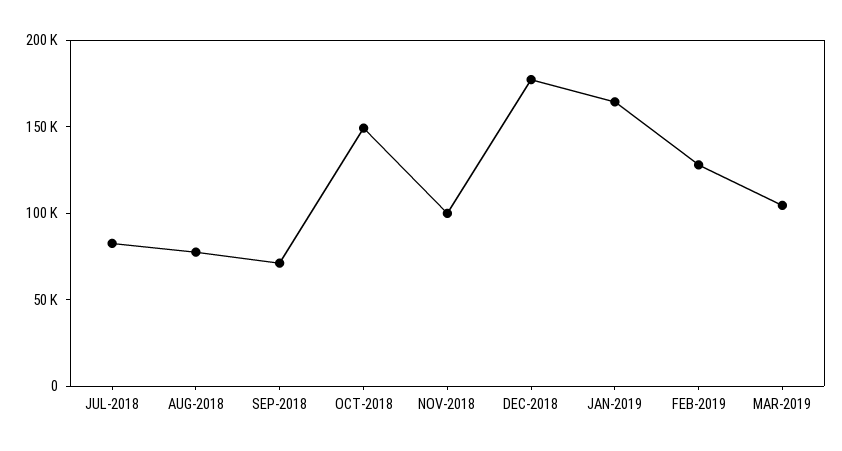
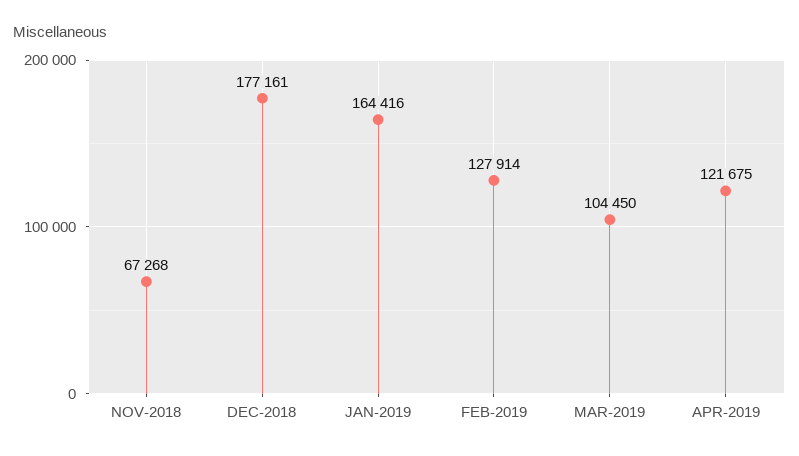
JUL-2018: 80000 -> none
AUG-2018: 80000 -> none
SEP-2018: 70000 -> none
OCT-2018: 150000 -> none
NOV-2018: 100000 -> 67268
APR-2019: none -> 121675

